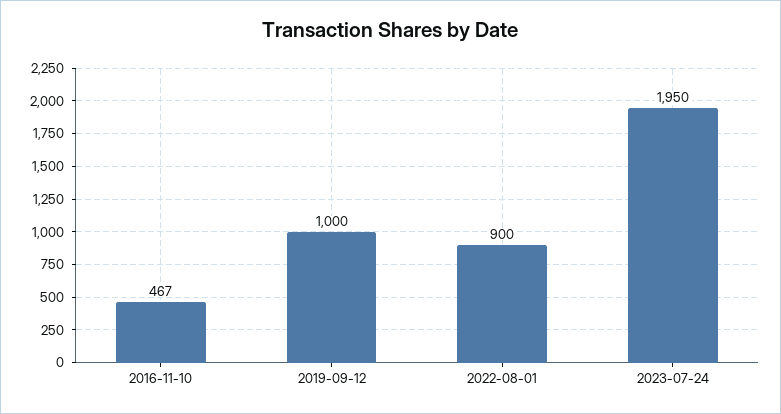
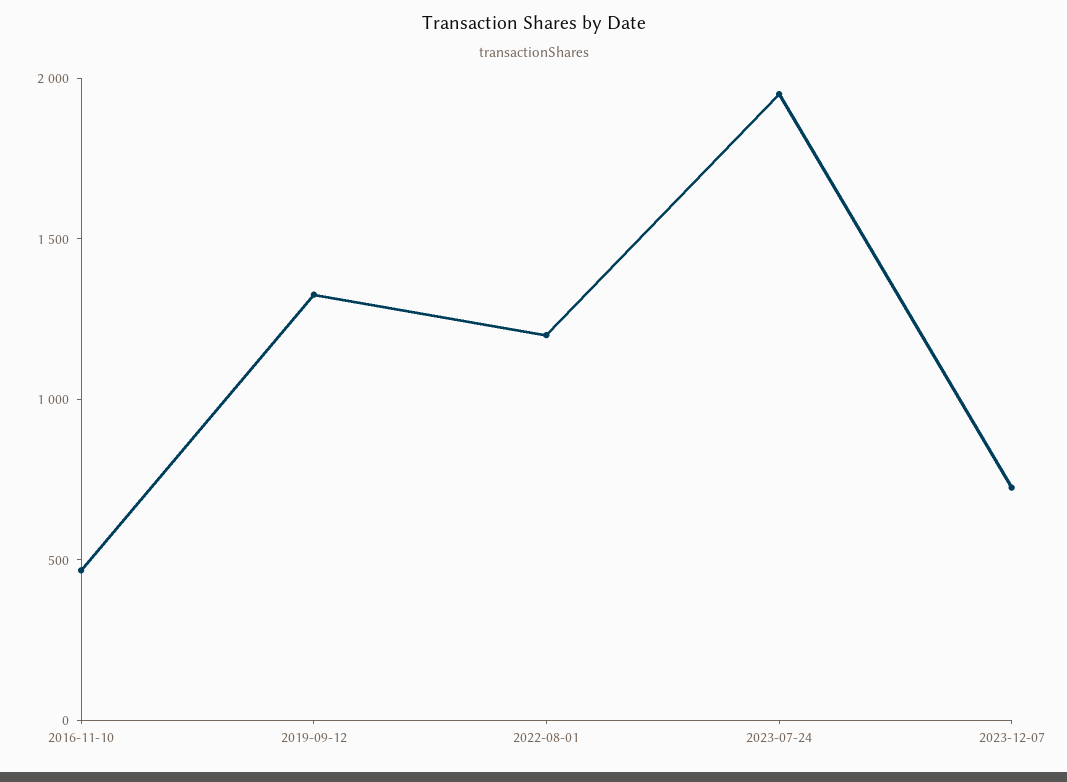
2019-09-12: 1000 -> 1300
2022-08-01: 900 -> 1200
2023-12-07: none -> 700

